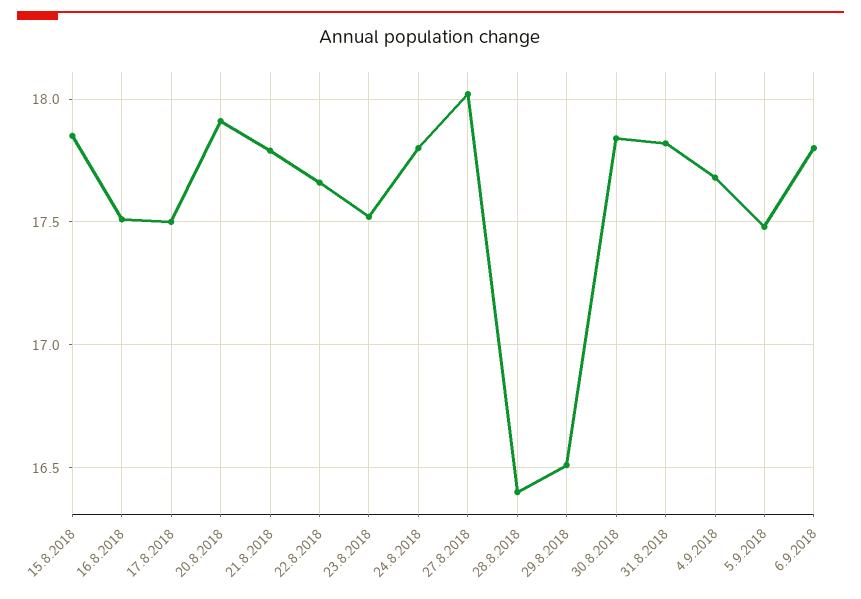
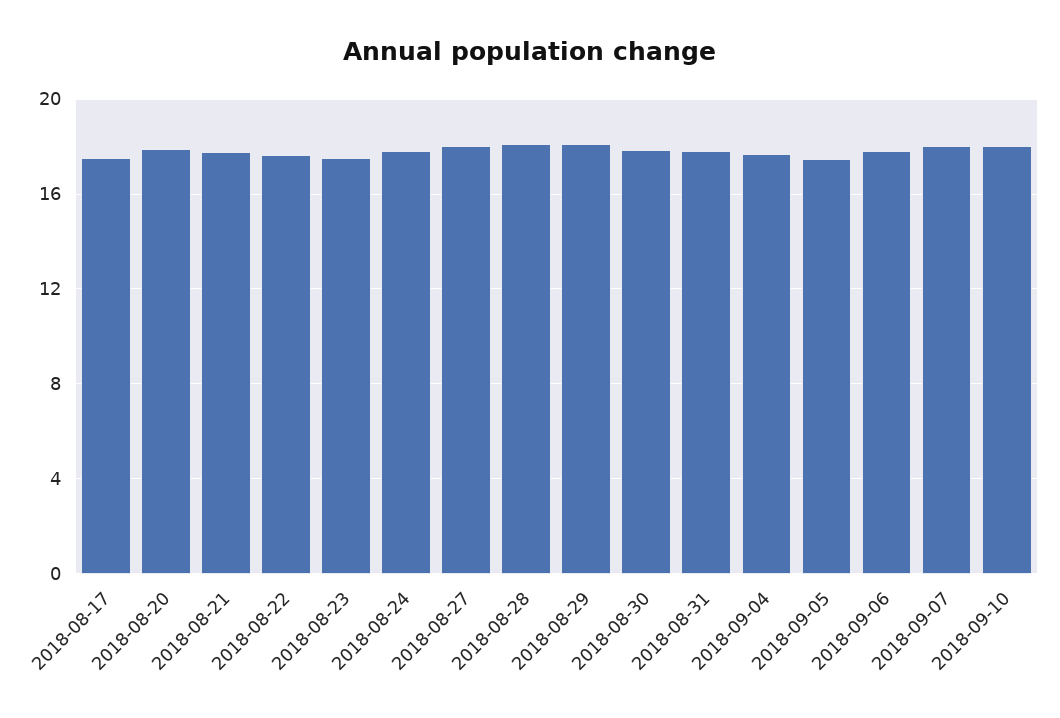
15.8.2018: 17.85 -> none
16.8.2018: 17.5 -> none
28.8.2018: 16.4 -> 18
29.8.2018: 16.5 -> 18
2018-09-07: none -> 18
2018-09-10: none -> 18

